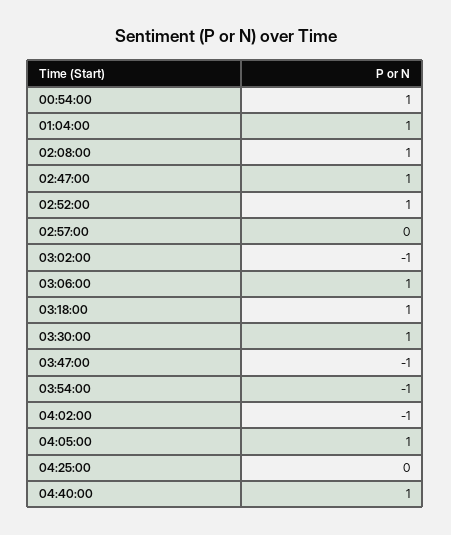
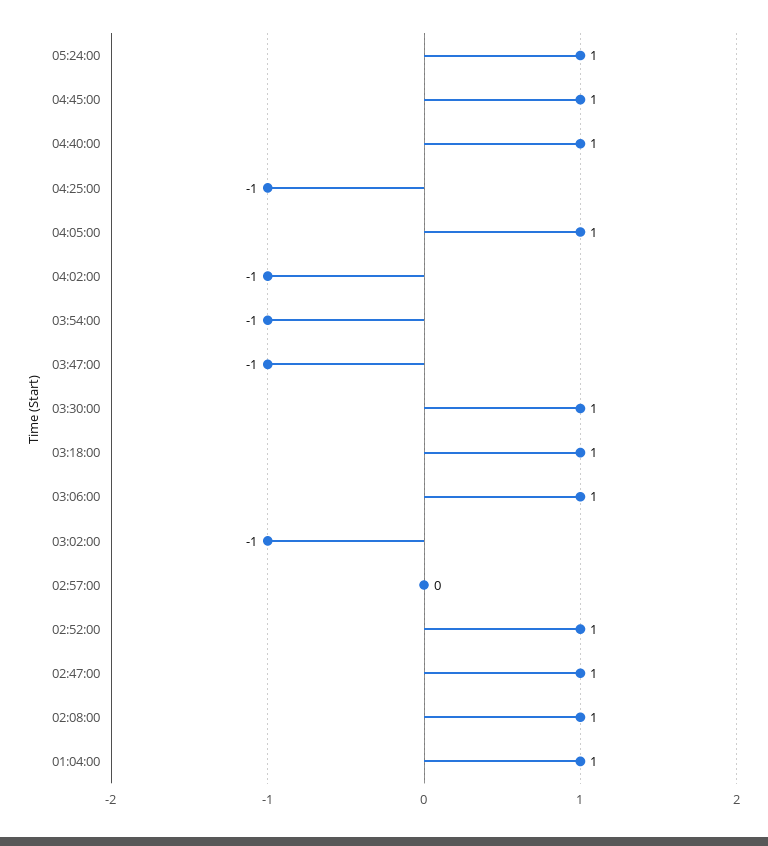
00:54:00: 1 -> none
04:25:00: 0 -> -1
05:24:00: none -> 1
04:45:00: none -> 1

